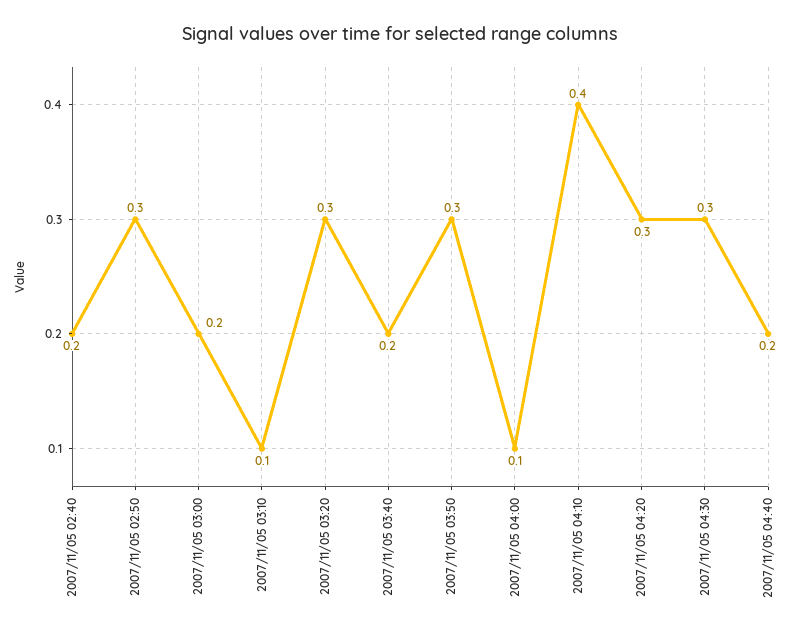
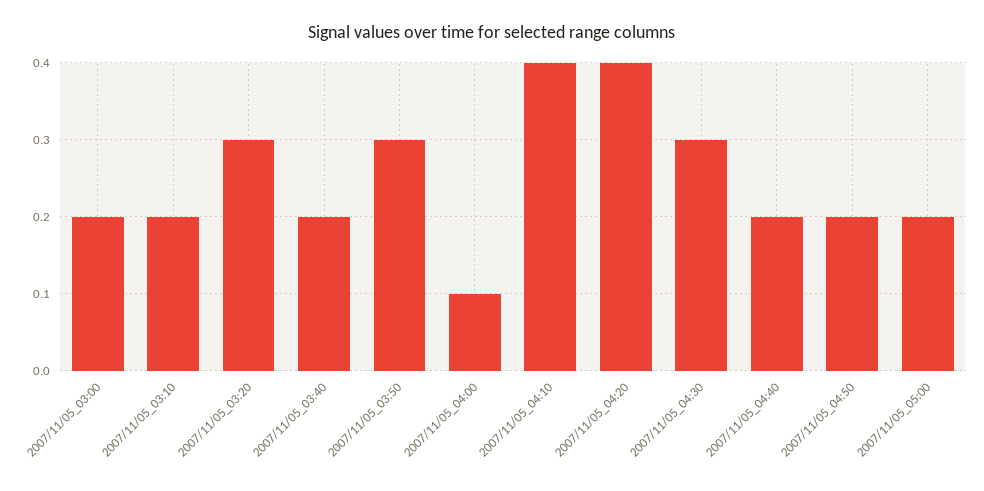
2007/11/05 02:40: 0.2 -> none
2007/11/05 02:50: 0.3 -> none
2007/11/05 03:10: 0.1 -> 0.2
2007/11/05 04:20: 0.3 -> 0.4
2007/11/05_04:50: none -> 0.2
2007/11/05_05:00: none -> 0.2

